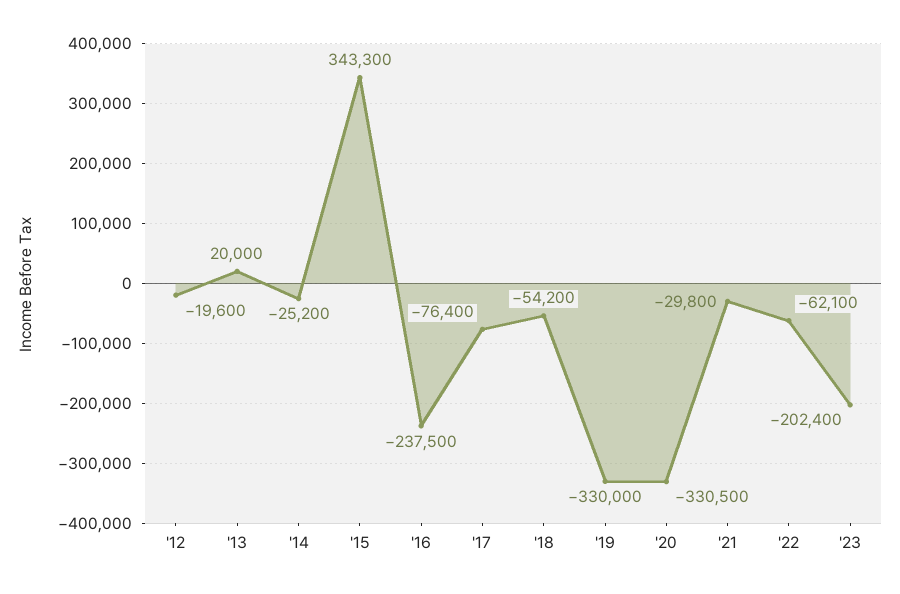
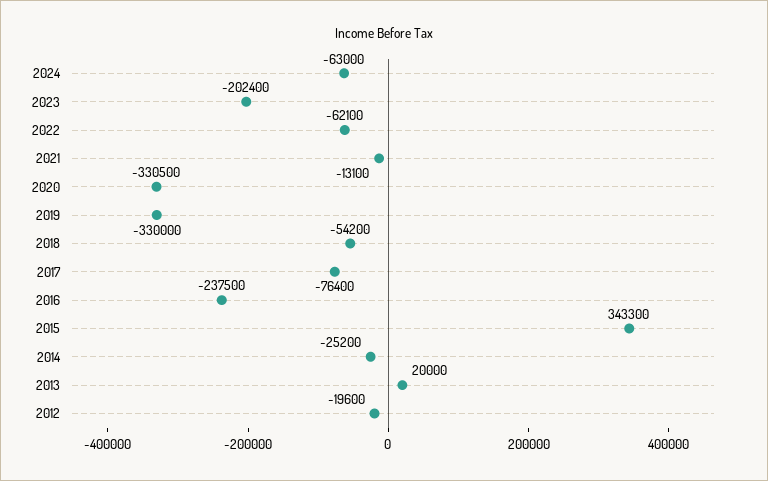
'21: -29800 -> -13100
2024: none -> -63000

